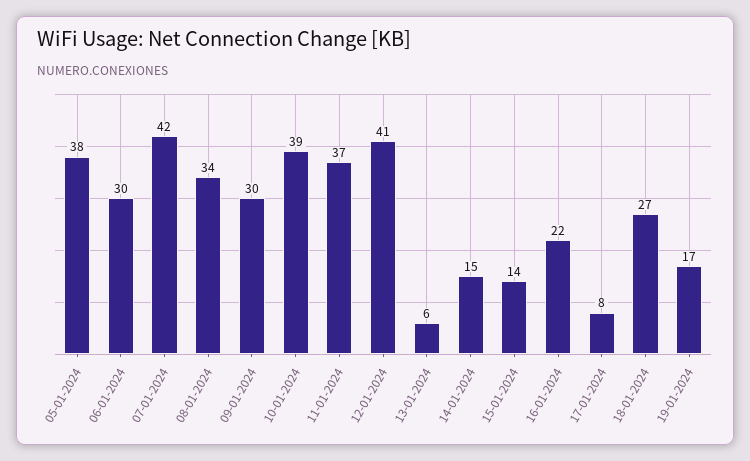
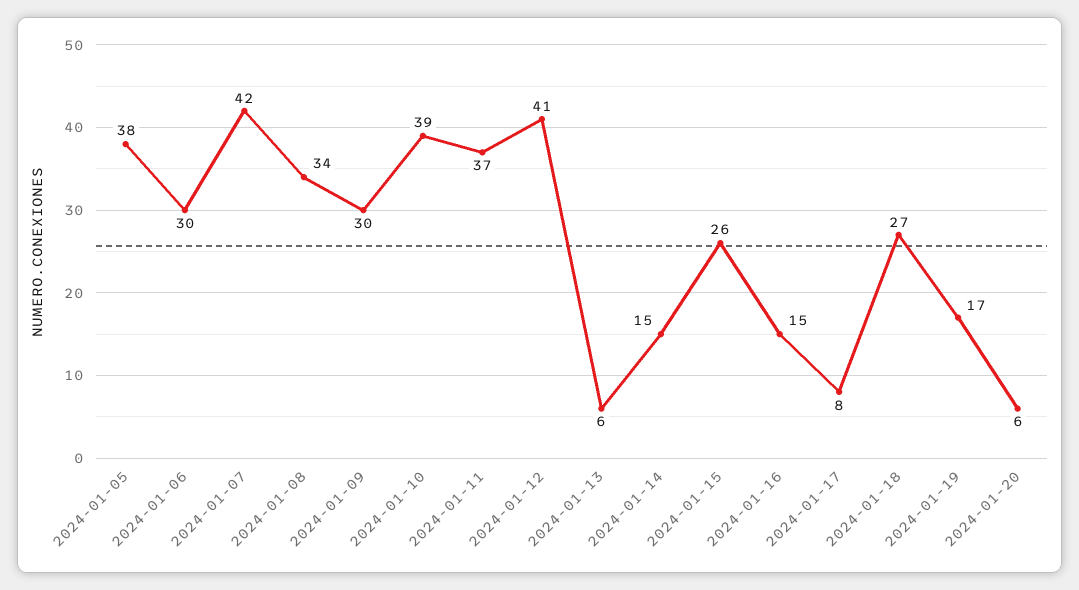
15-01-2024: 14 -> 26
16-01-2024: 22 -> 15
2024-01-20: none -> 6

